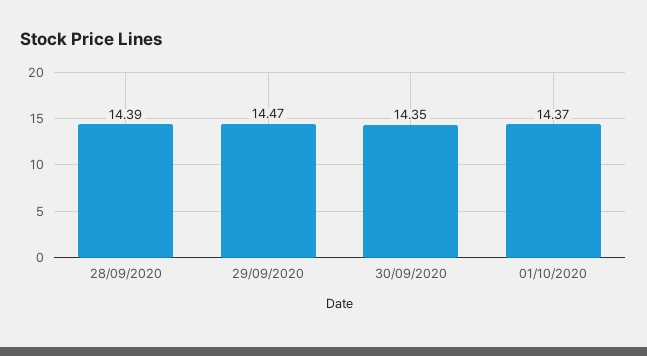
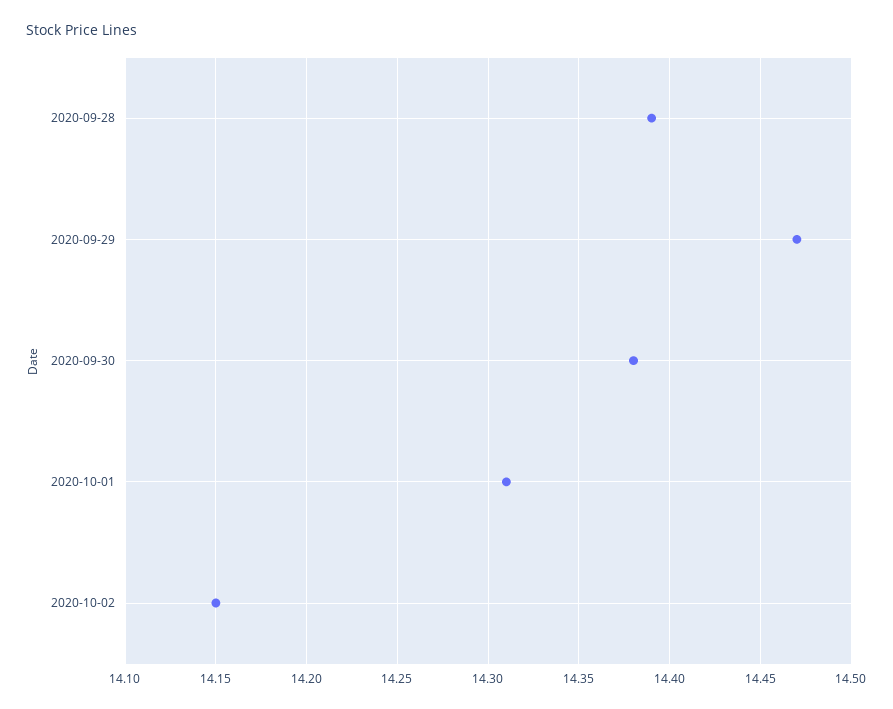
30/09/2020: 14.35 -> 14.38
01/10/2020: 14.37 -> 14.31
2020-10-02: none -> 14.15

